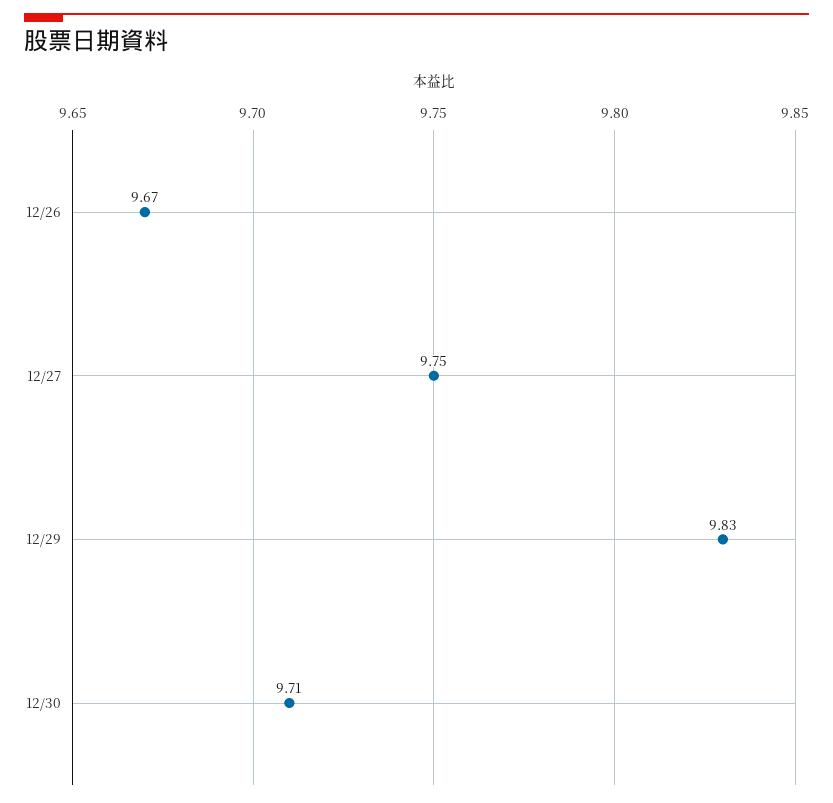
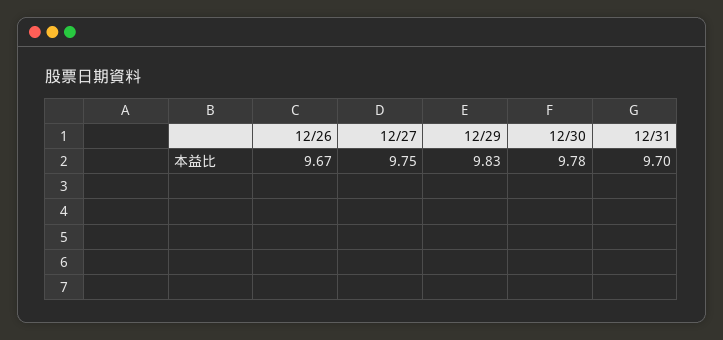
12/30: 9.71 -> 9.78
12/31: none -> 9.7

